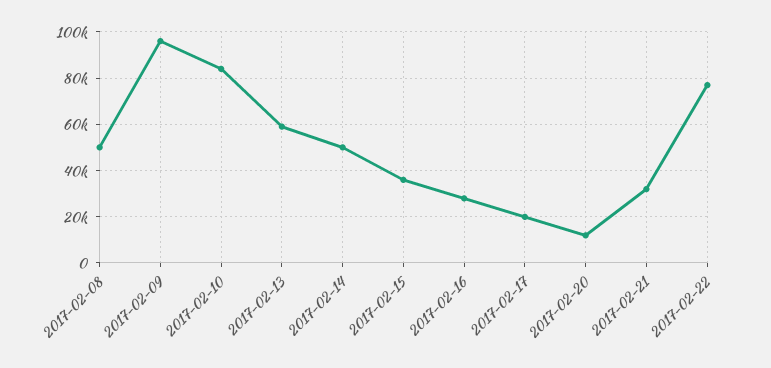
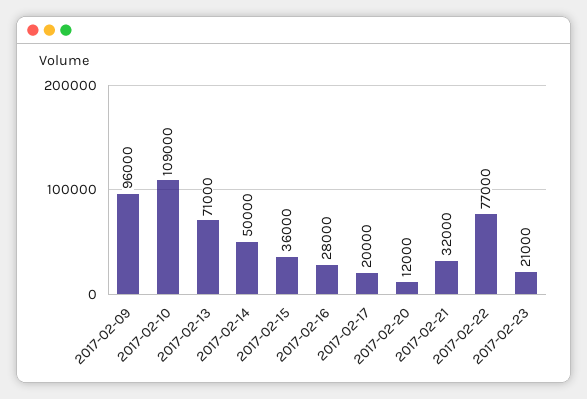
2017-02-08: 50000 -> none
2017-02-10: 85000 -> 109000
2017-02-13: 60000 -> 71000
2017-02-23: none -> 21000

